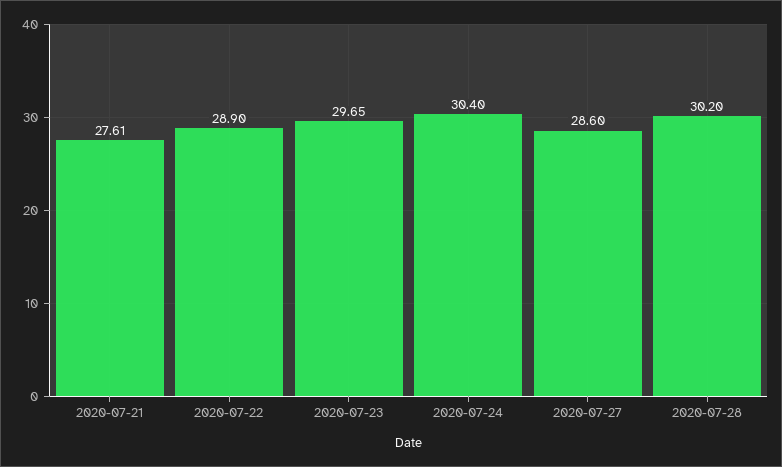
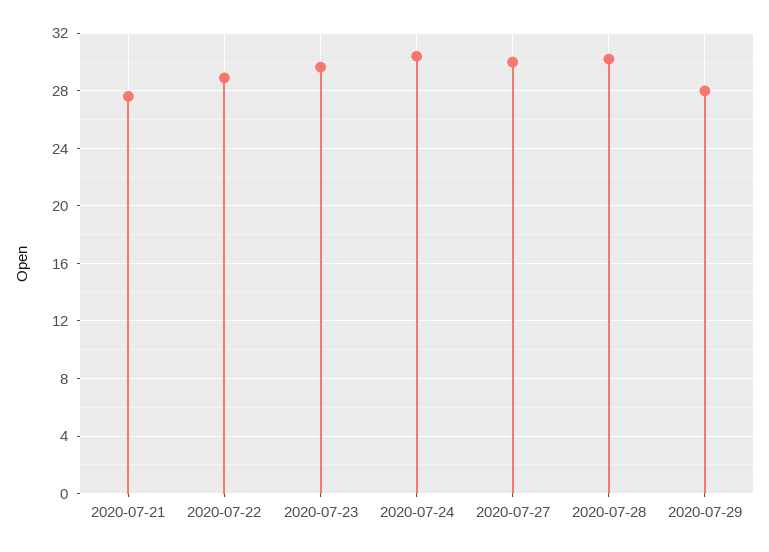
2020-07-27: 28.6 -> 30
2020-07-29: none -> 28

